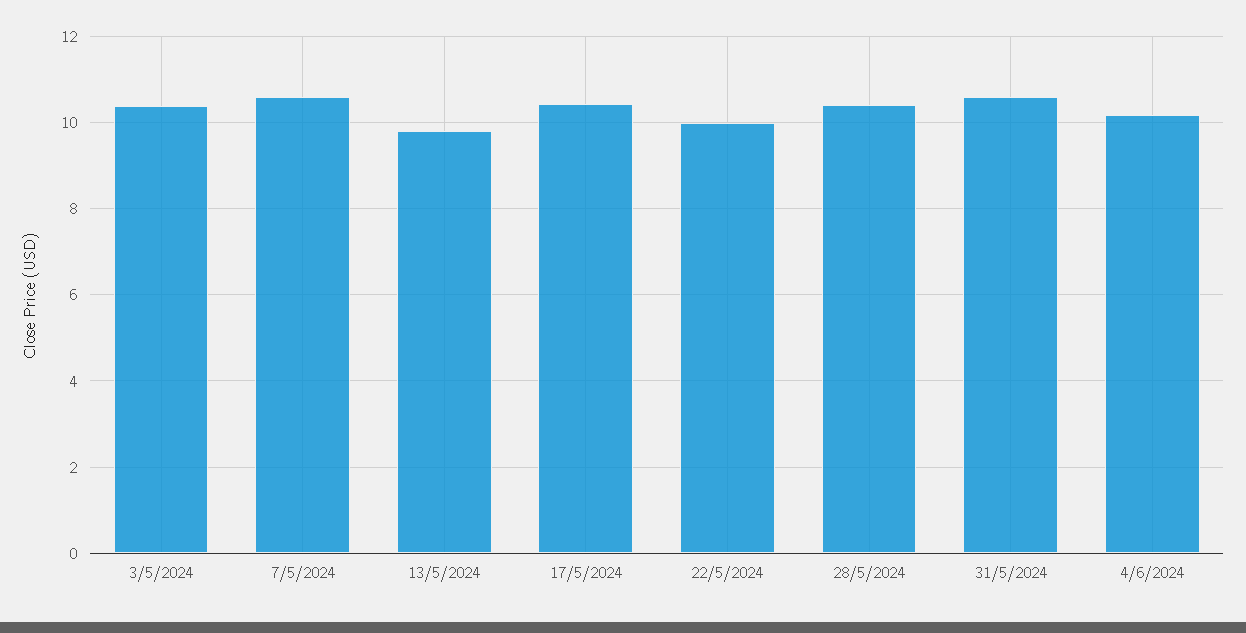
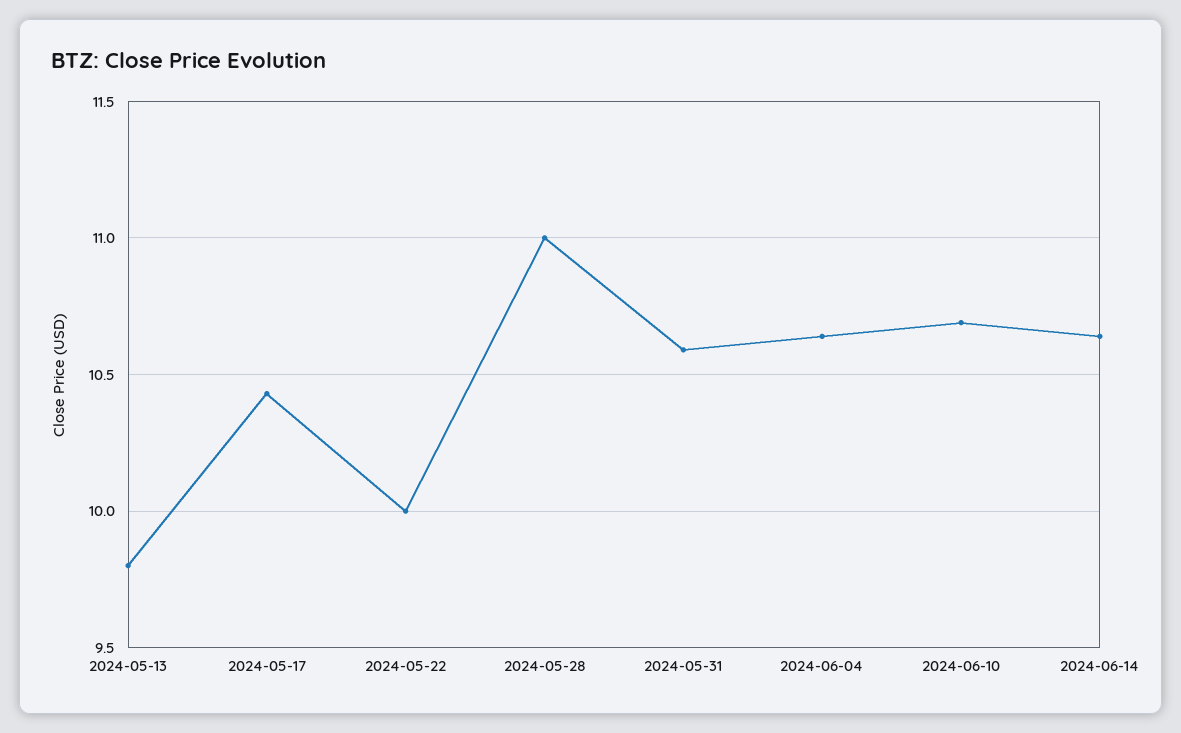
3/5/2024: 10.4 -> none
7/5/2024: 10.6 -> none
28/5/2024: 10.4 -> 11
4/6/2024: 10.2 -> 10.65
2024-06-10: none -> 10.7
2024-06-14: none -> 10.65

